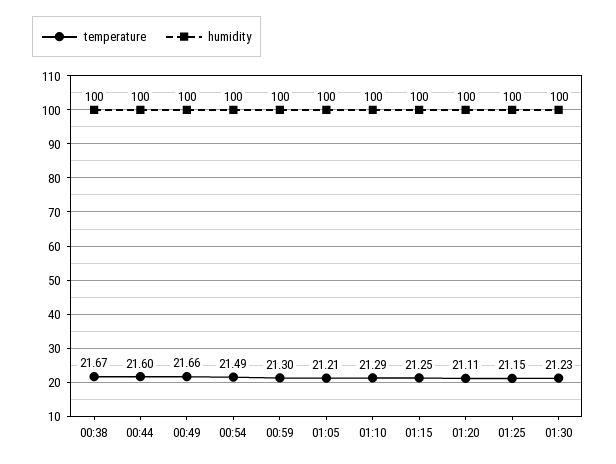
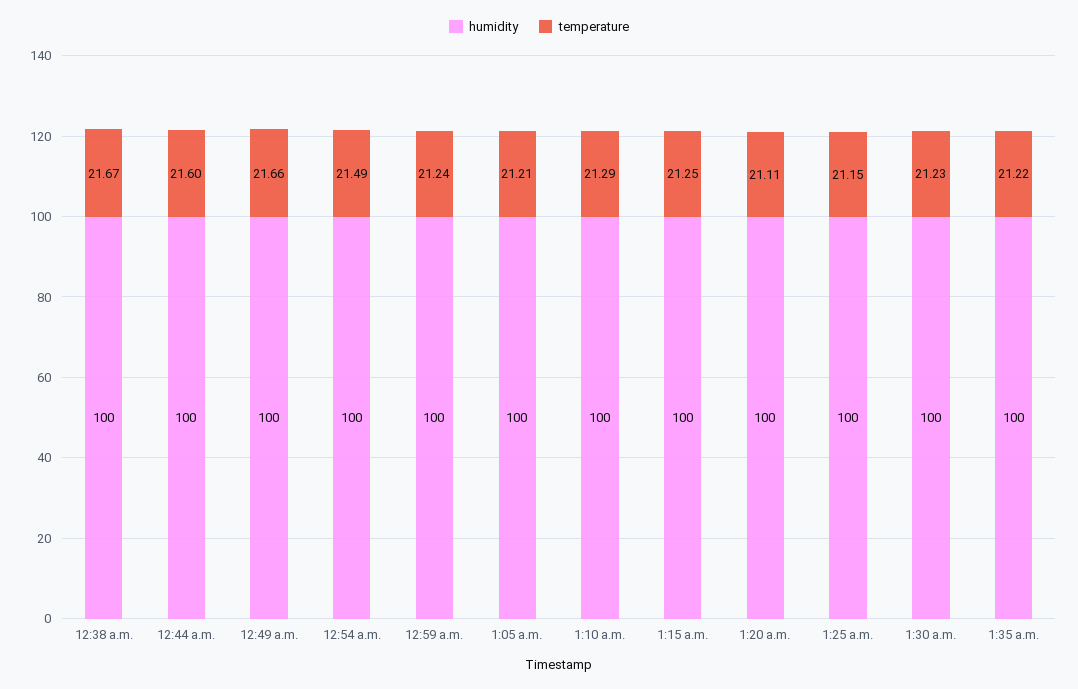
temperature, 00:59: 21.3 -> 21.24
humidity, 1:35 a.m.: none -> 100
temperature, 1:35 a.m.: none -> 21.22

